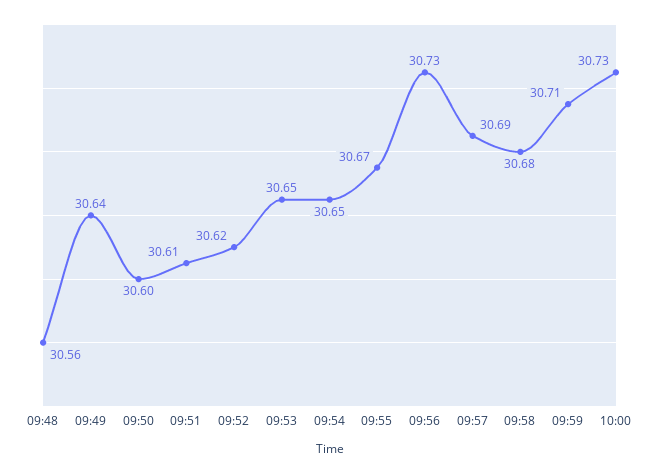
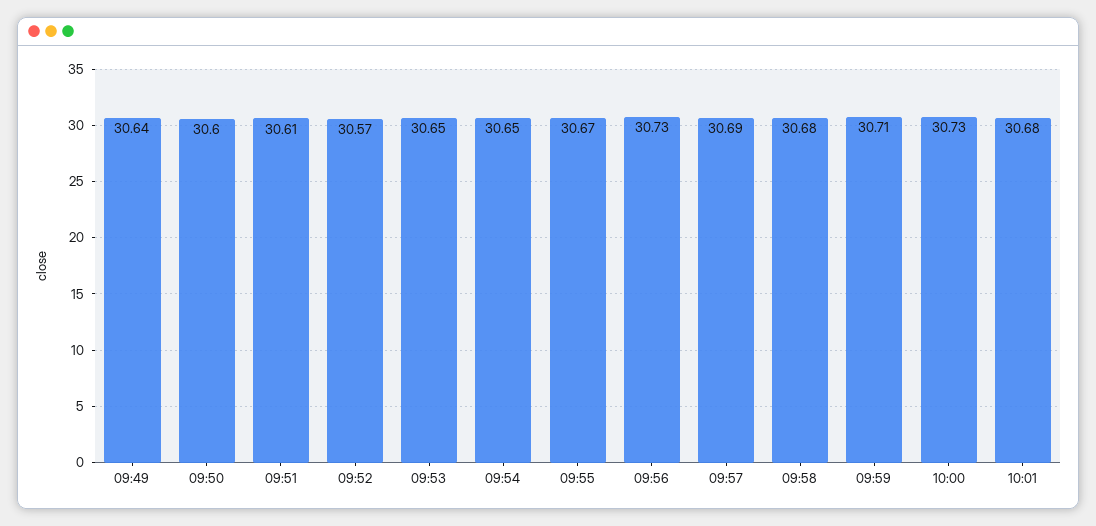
09:48: 30.56 -> none
09:52: 30.62 -> 30.57
10:01: none -> 30.68

